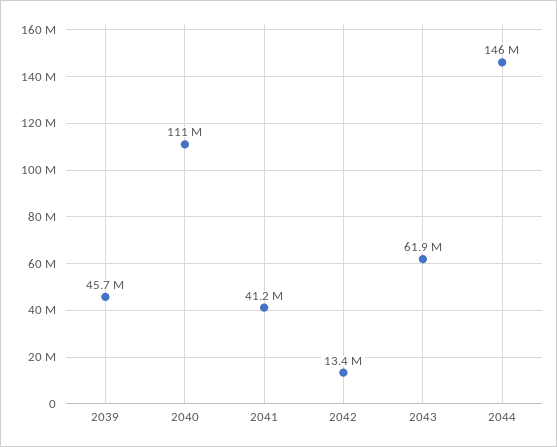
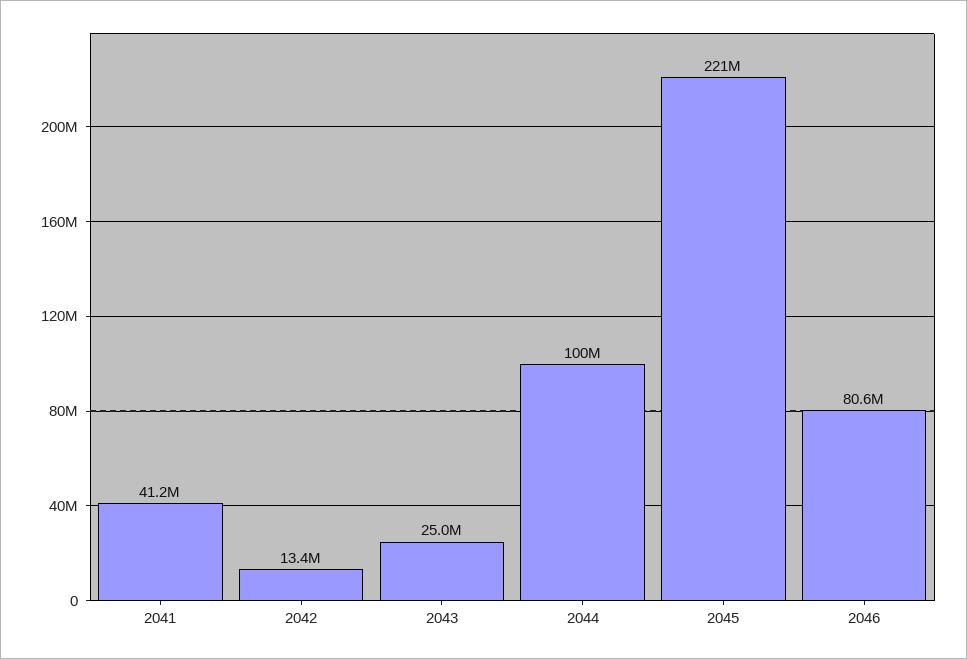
2039: 45700000 -> none
2040: 111000000 -> none
2043: 61900000 -> 25000000
2044: 146000000 -> 100000000
2045: none -> 221000000
2046: none -> 80600000

